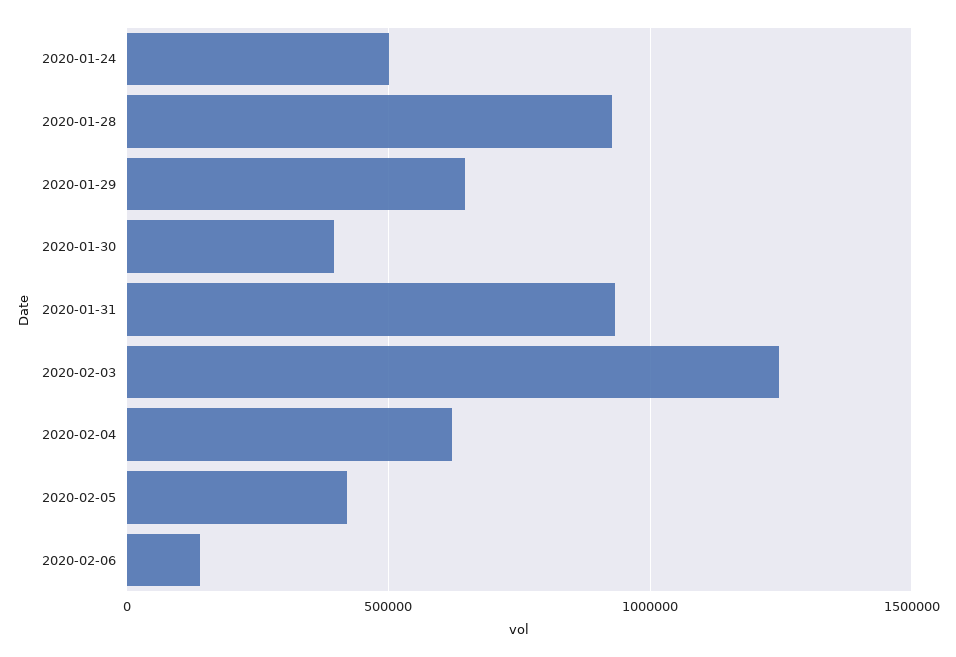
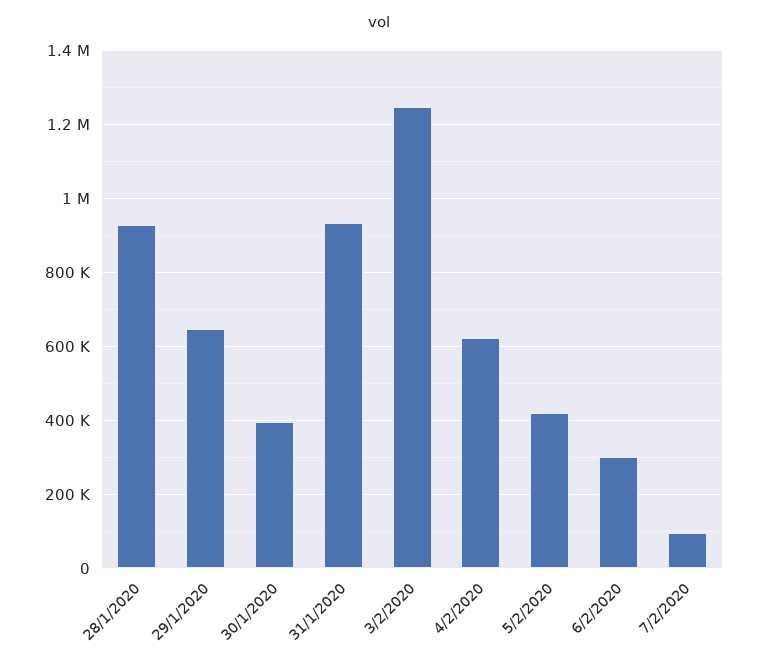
2020-01-24: 500000 -> none
2020-02-06: 150000 -> 300000
7/2/2020: none -> 100000

